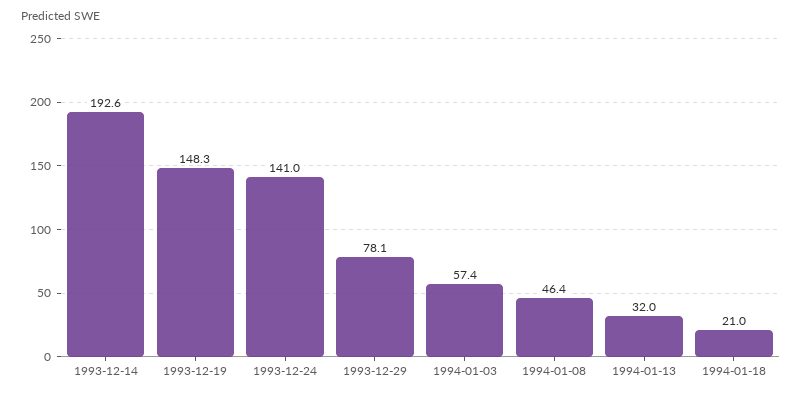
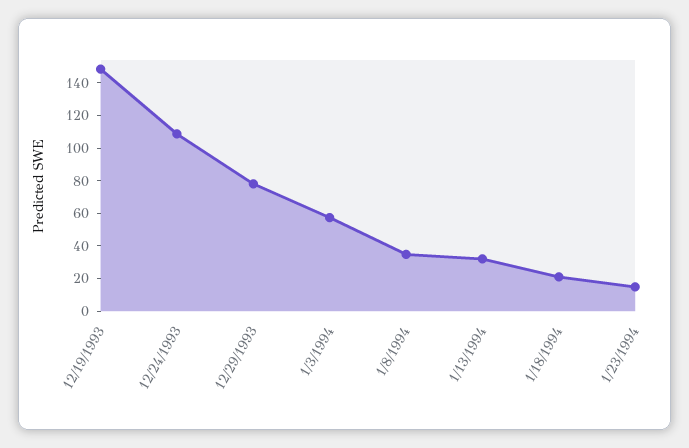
1993-12-14: 192.6 -> none
1993-12-24: 141 -> 110
1994-01-08: 46.4 -> 35
1/23/1994: none -> 15

